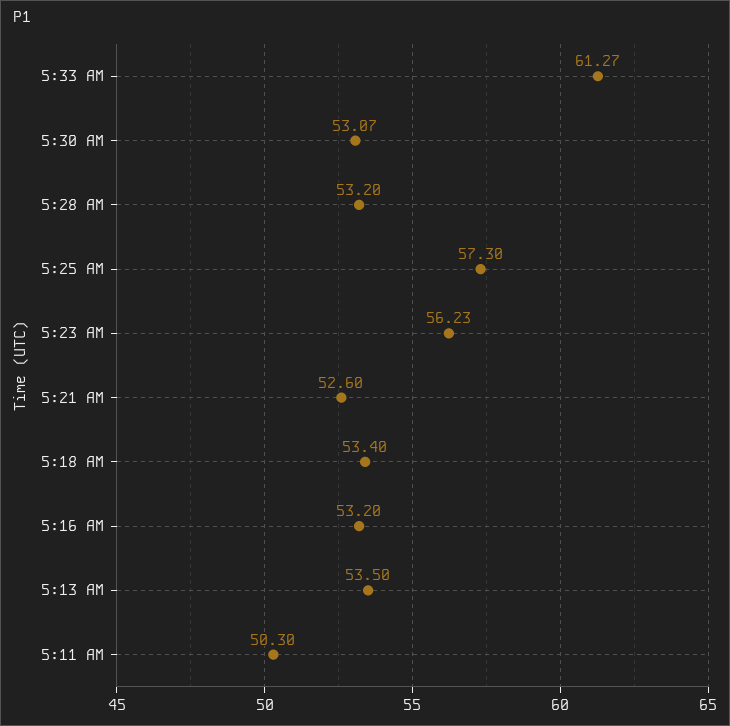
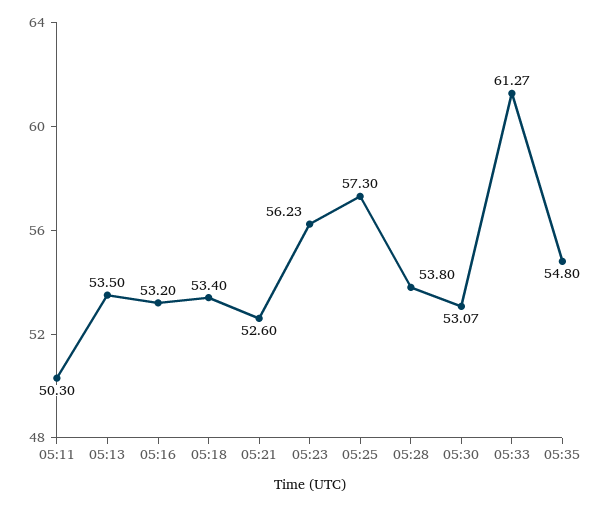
5:28 AM: 53.2 -> 53.8
05:35: none -> 54.8

